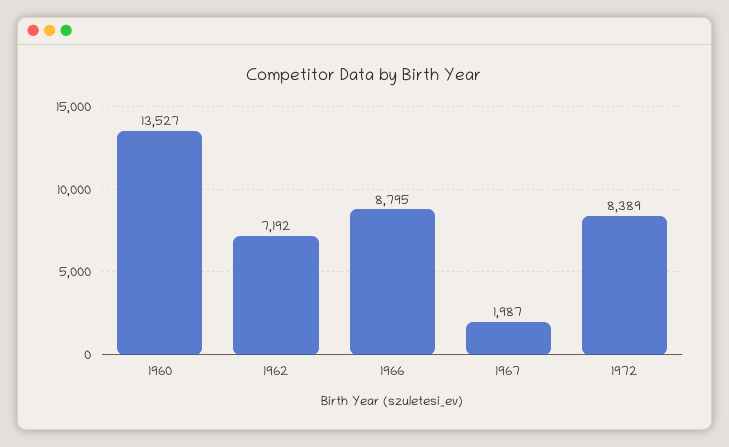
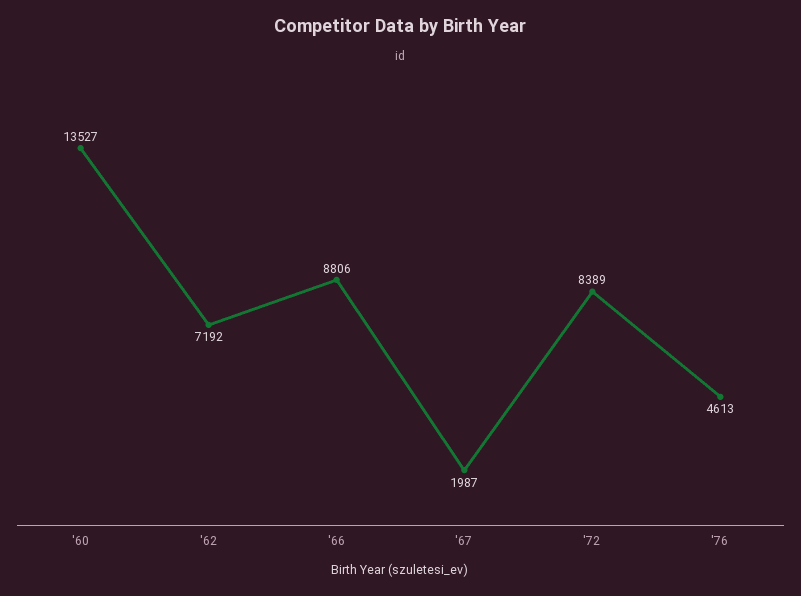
1966: 8795 -> 8806
'76: none -> 4613

